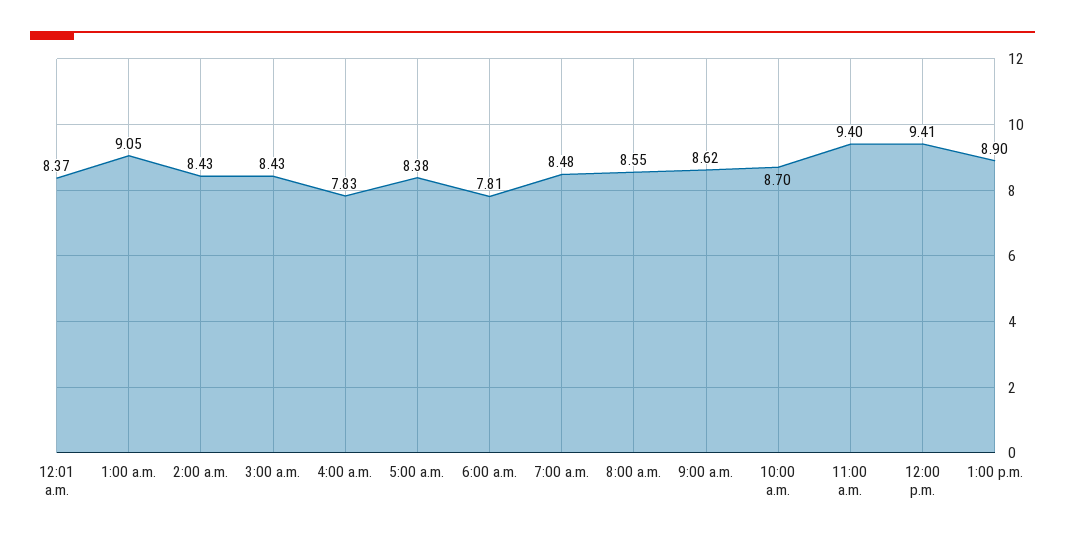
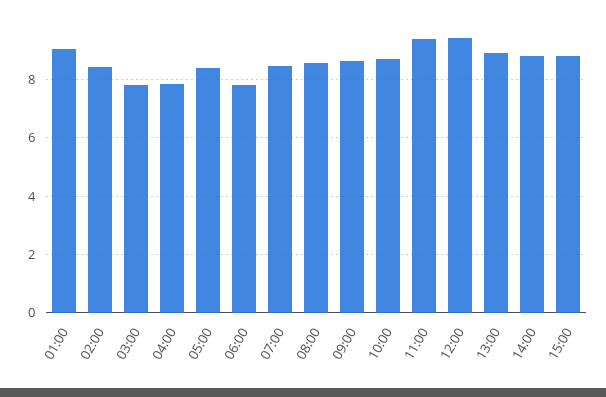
12:01 a.m.: 8.37 -> none
3:00 a.m.: 8.43 -> 7.75
14:00: none -> 8.75
15:00: none -> 8.75

